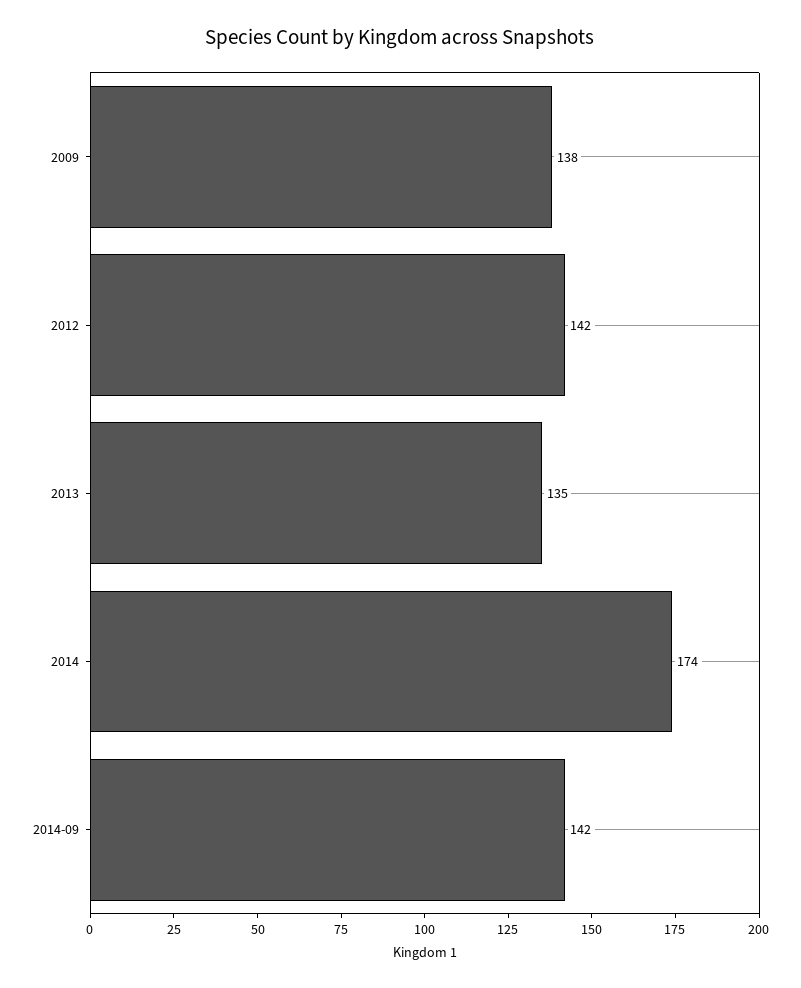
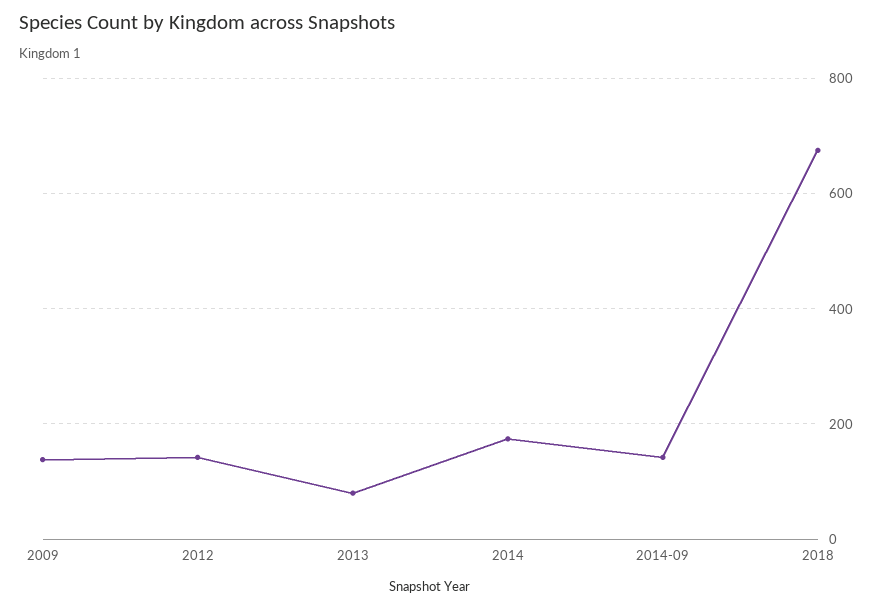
2013: 135 -> 80
2018: none -> 680

